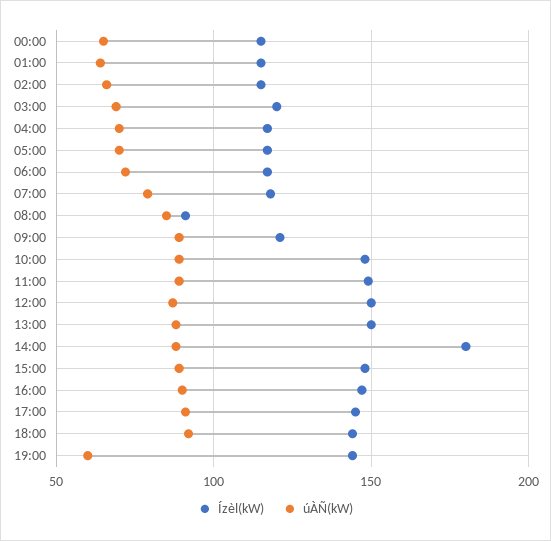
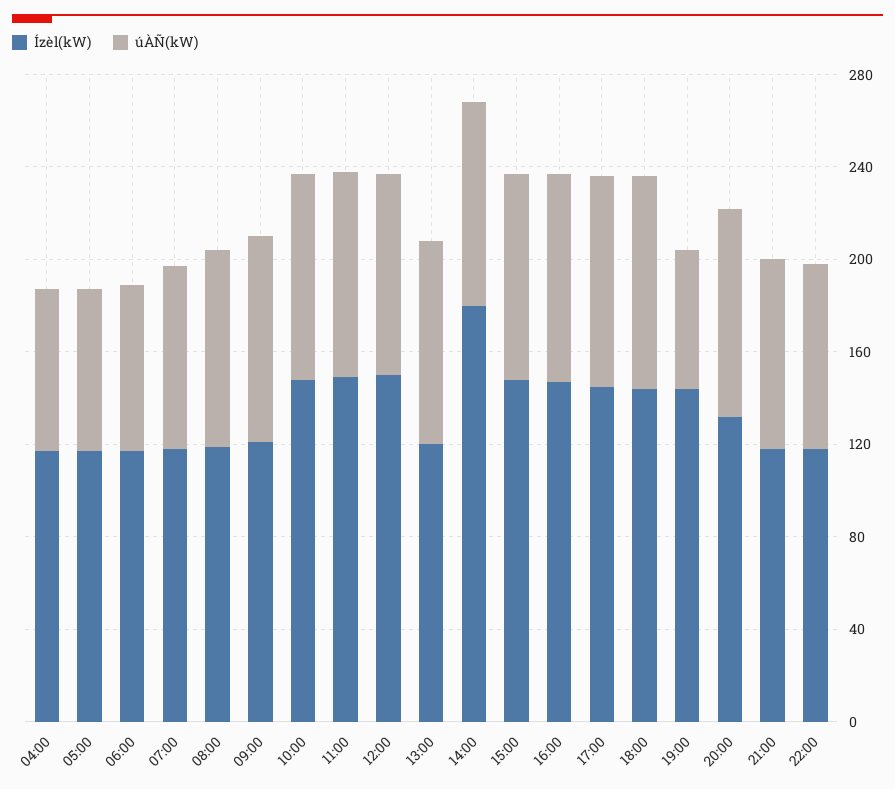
Ízèl(kW), 00:00: 115 -> none
úÀÑ(kW), 00:00: 65 -> none
Ízèl(kW), 01:00: 115 -> none
úÀÑ(kW), 01:00: 65 -> none
Ízèl(kW), 02:00: 115 -> none
úÀÑ(kW), 02:00: 65 -> none
Ízèl(kW), 03:00: 120 -> none
úÀÑ(kW), 03:00: 70 -> none
Ízèl(kW), 08:00: 90 -> 120
Ízèl(kW), 13:00: 150 -> 120
Ízèl(kW), 20:00: none -> 130
úÀÑ(kW), 20:00: none -> 90
Ízèl(kW), 21:00: none -> 120
úÀÑ(kW), 21:00: none -> 80
Ízèl(kW), 22:00: none -> 120
úÀÑ(kW), 22:00: none -> 80

